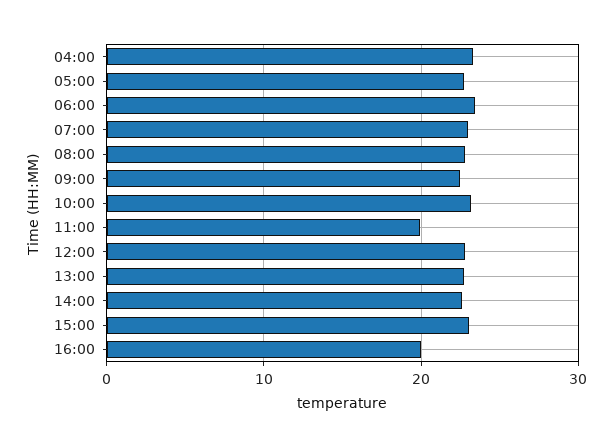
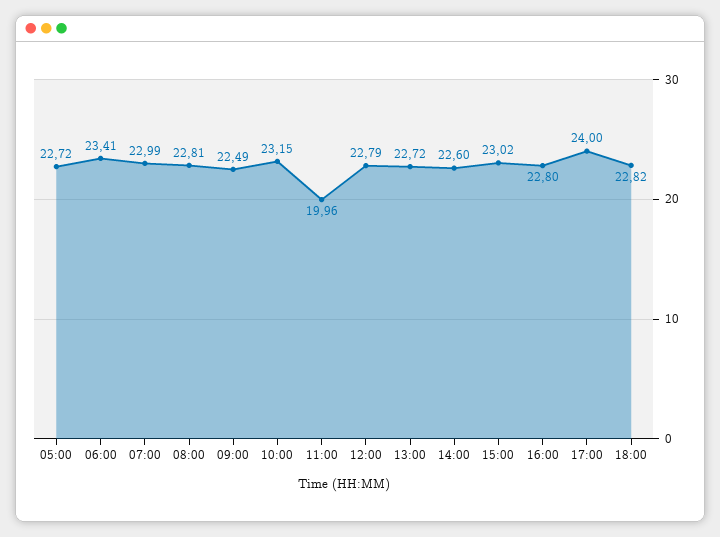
04:00: 23 -> none
16:00: 20 -> 22.8
17:00: none -> 24
18:00: none -> 22.82

